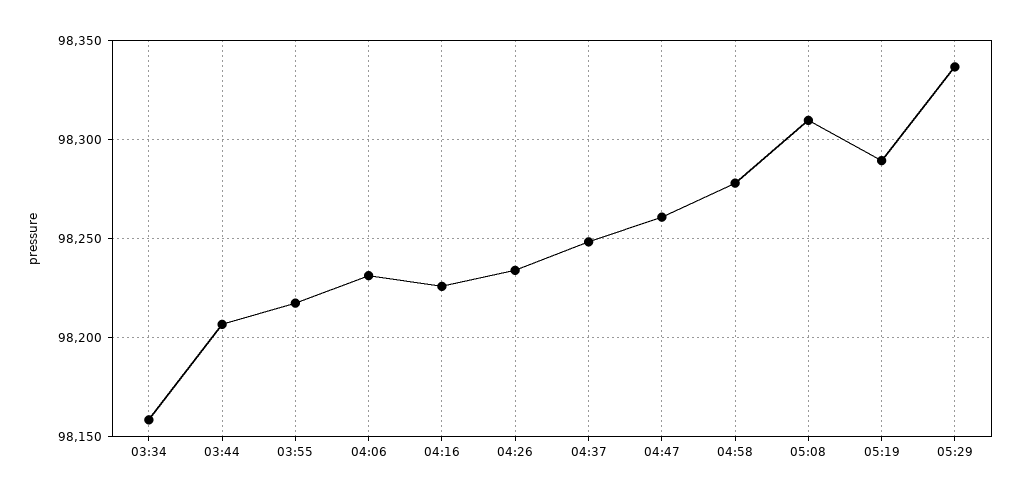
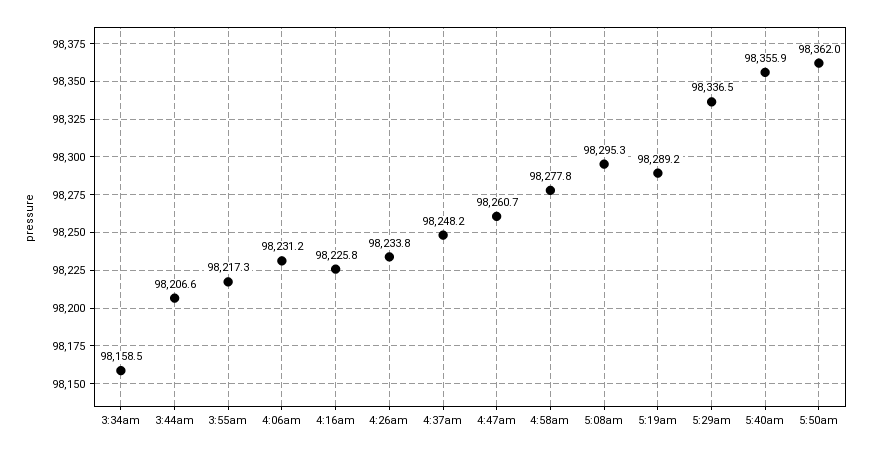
05:08: 98310 -> 98295.3
5:40am: none -> 98355.9
5:50am: none -> 98362

